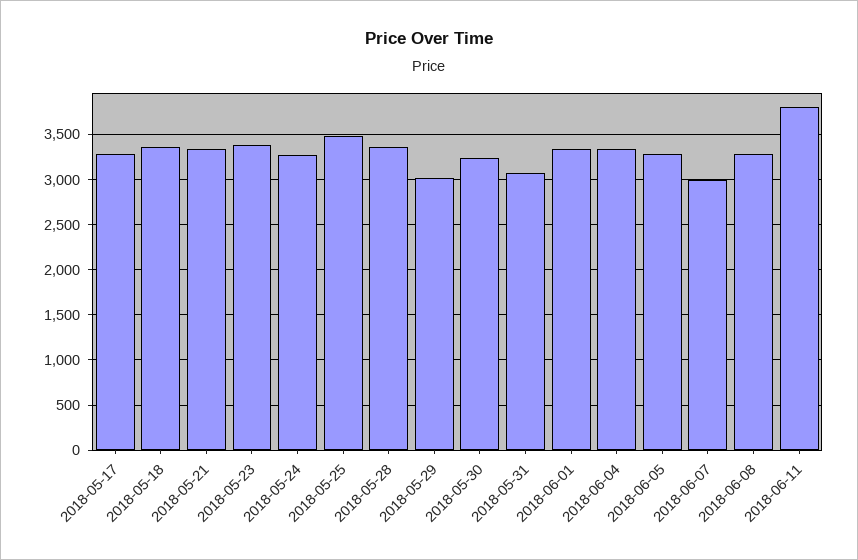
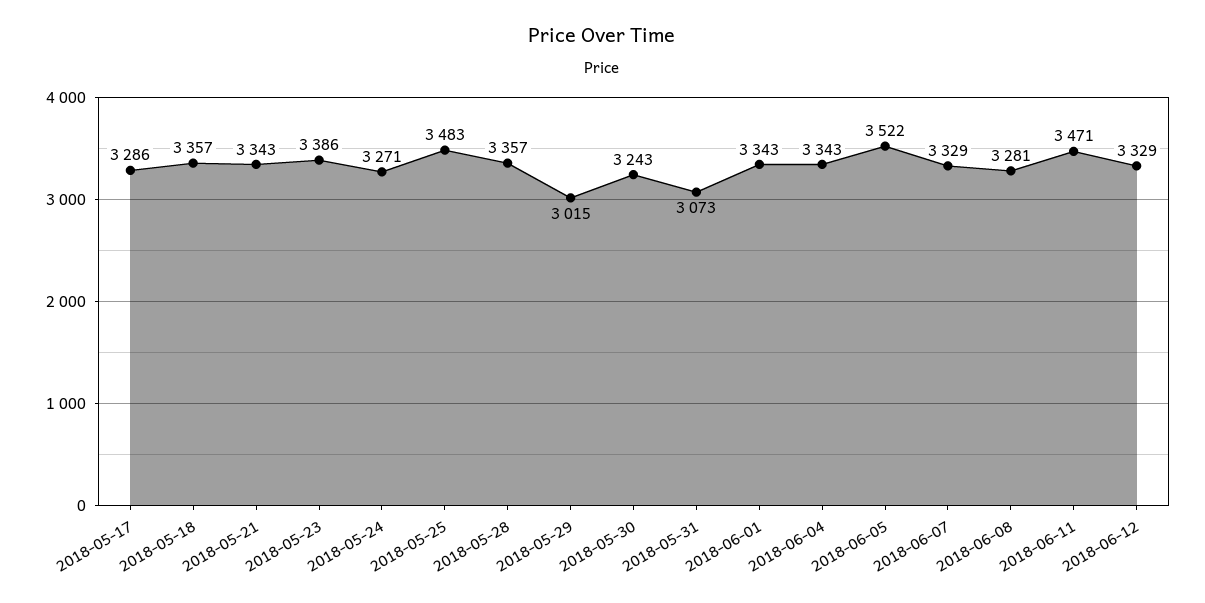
2018-06-05: 3300 -> 3522
2018-06-07: 3000 -> 3329
2018-06-11: 3800 -> 3471
2018-06-12: none -> 3329

